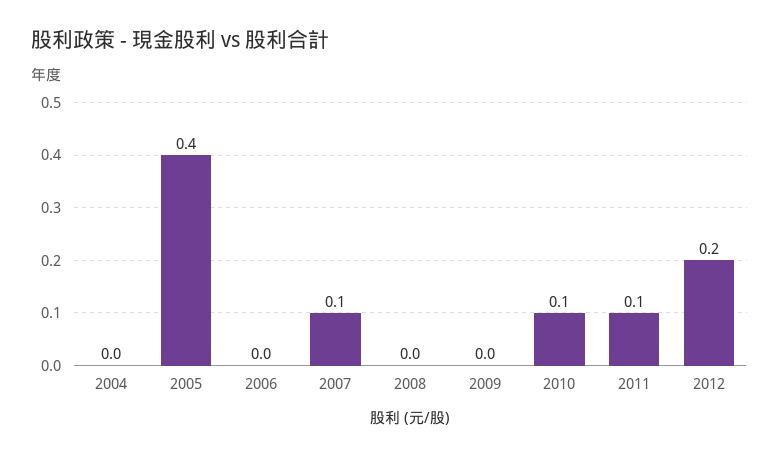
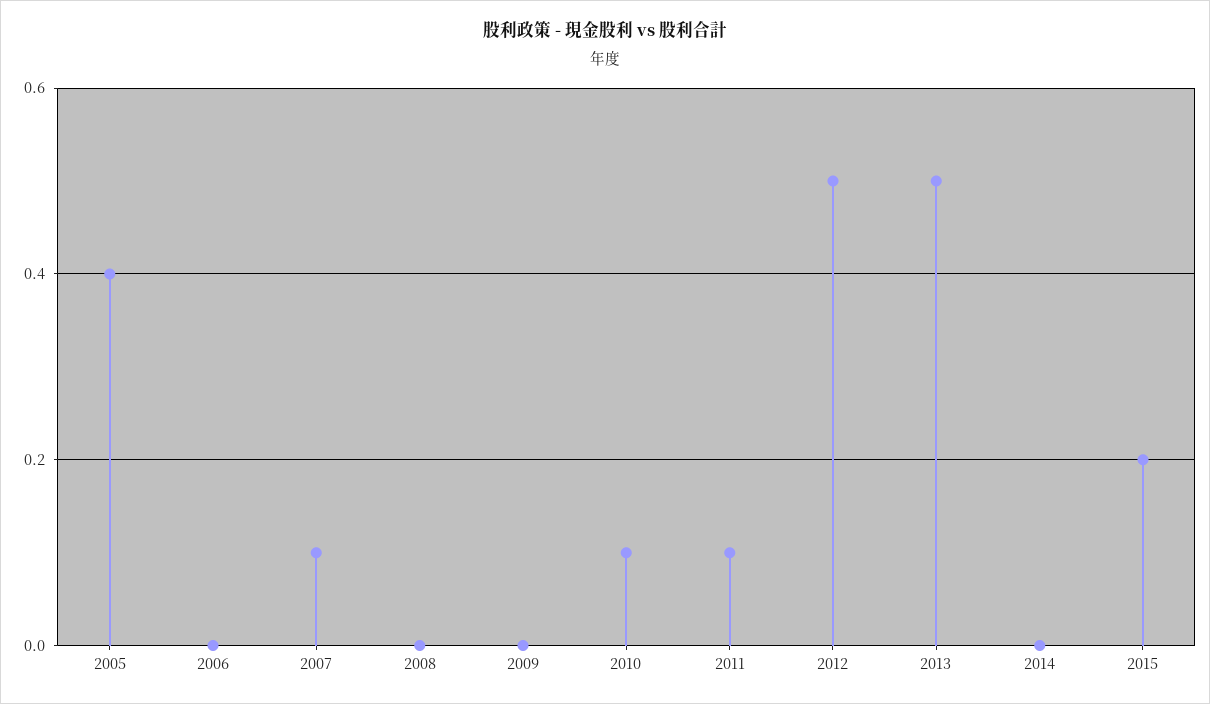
2004: 0 -> none
2012: 0.2 -> 0.5
2013: none -> 0.5
2014: none -> 0
2015: none -> 0.2

